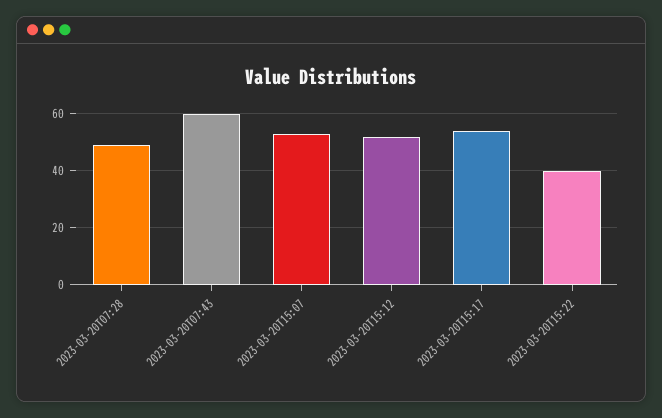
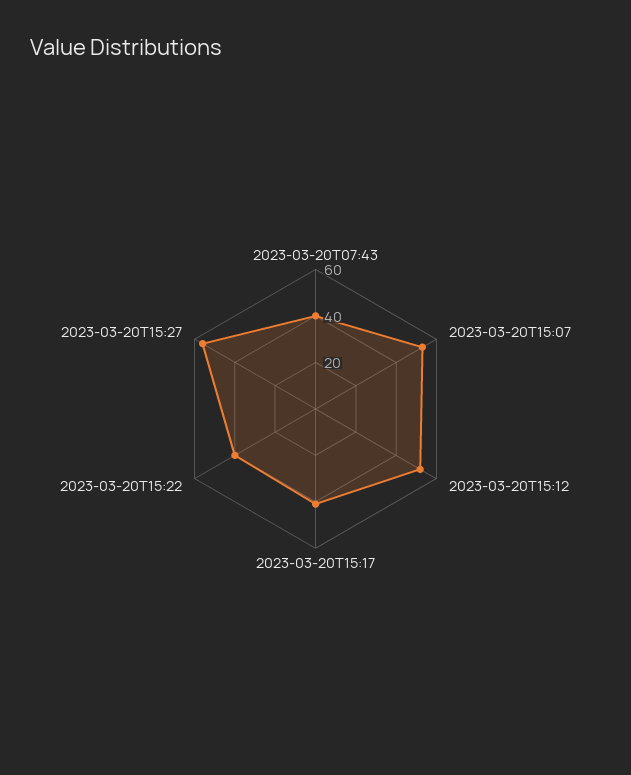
2023-03-20T07:28: 50 -> none
2023-03-20T07:43: 60 -> 40
2023-03-20T15:17: 55 -> 40
2023-03-20T15:27: none -> 55

